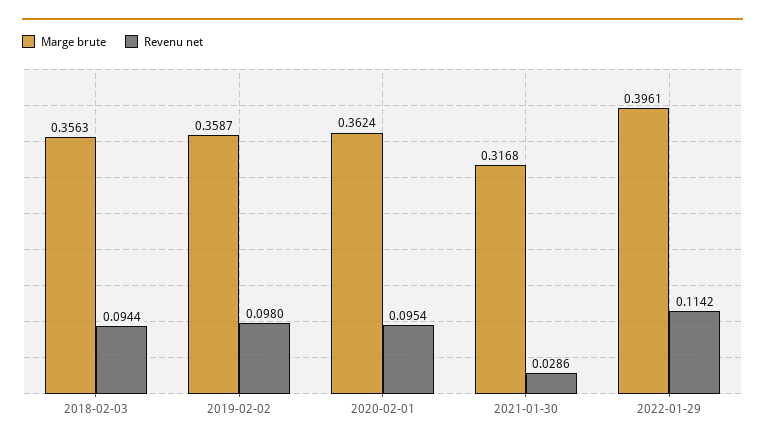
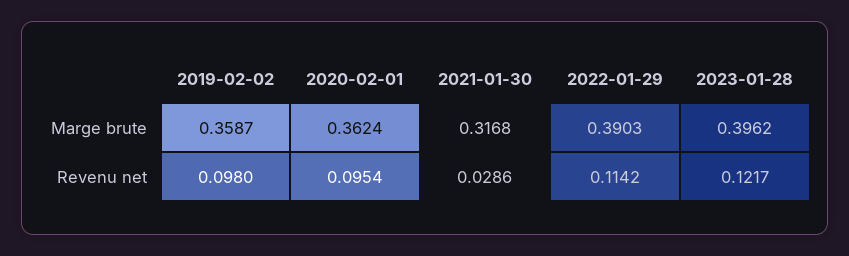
Marge brute, 2018-02-03: 0.3563 -> none
Revenu net, 2018-02-03: 0.0944 -> none
Marge brute, 2022-01-29: 0.3961 -> 0.3903
Marge brute, 2023-01-28: none -> 0.3962
Revenu net, 2023-01-28: none -> 0.1217

